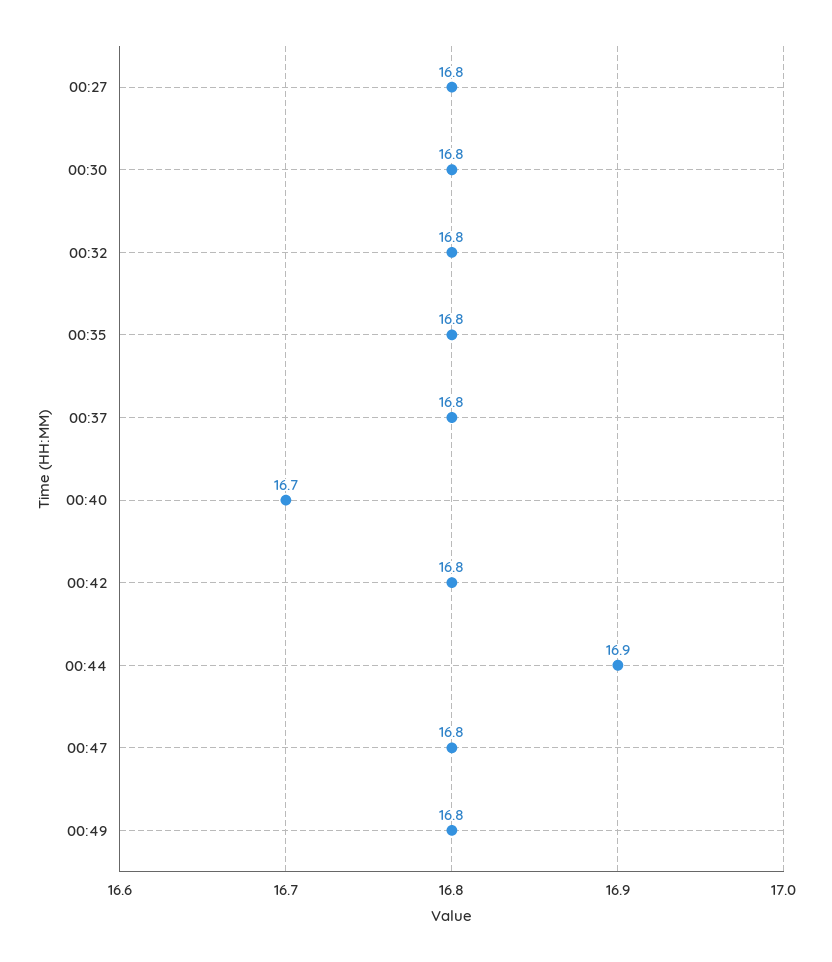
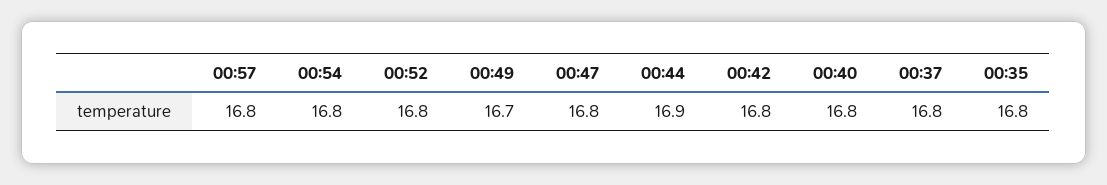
00:27: 16.8 -> none
00:30: 16.8 -> none
00:32: 16.8 -> none
00:40: 16.7 -> 16.8
00:49: 16.8 -> 16.7
00:57: none -> 16.8
00:54: none -> 16.8
00:52: none -> 16.8

